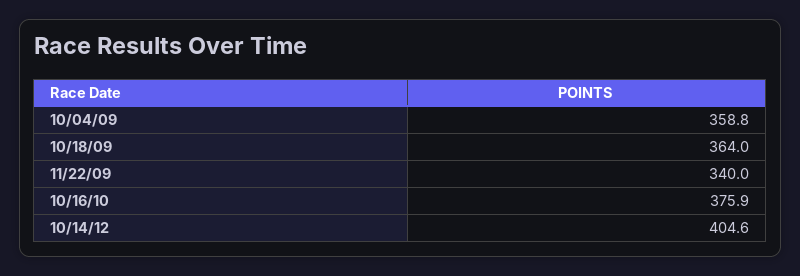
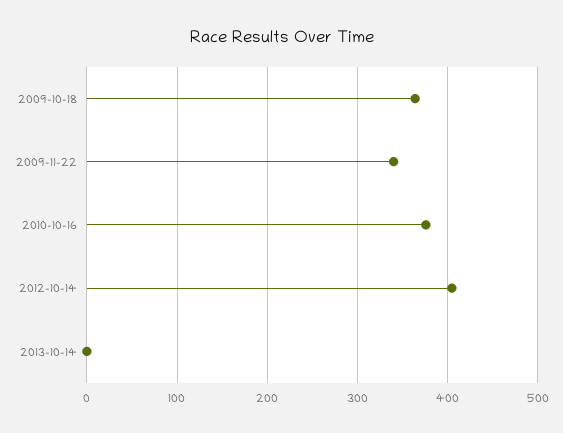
10/04/09: 358.8 -> none
2013-10-14: none -> 0

